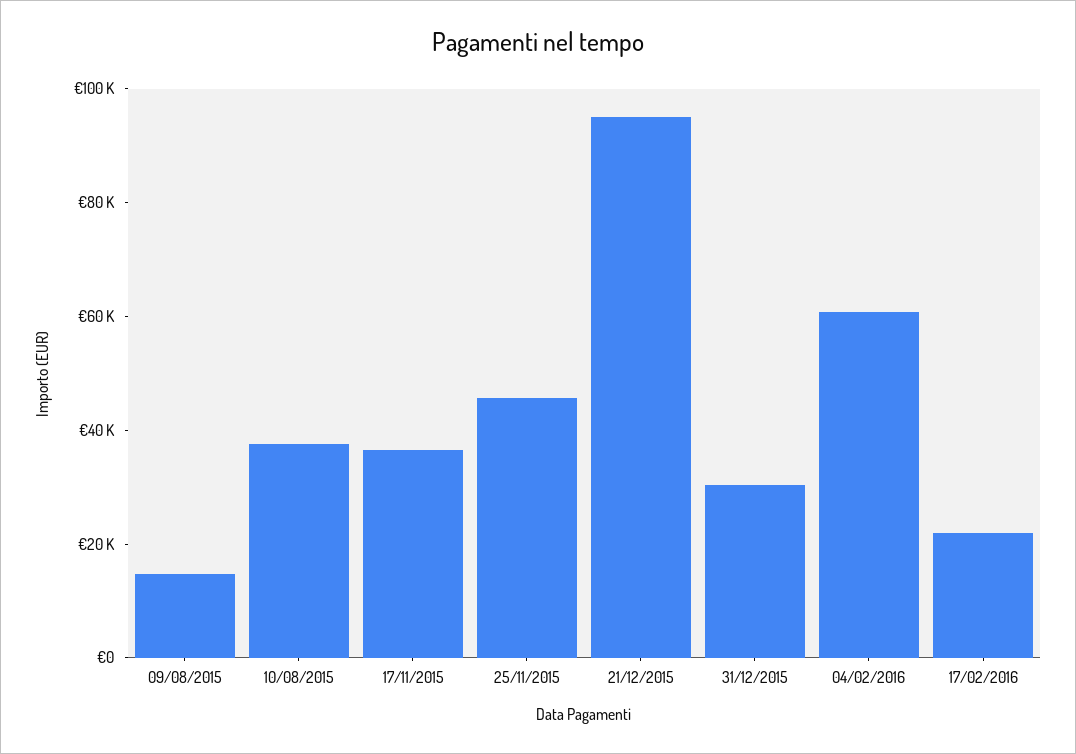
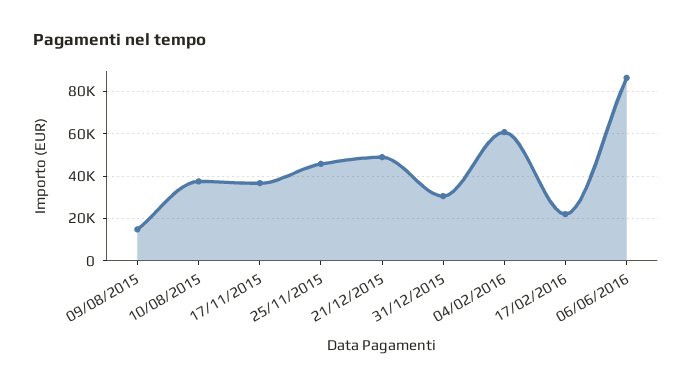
21/12/2015: 95000 -> 50000
06/06/2016: none -> 85000

